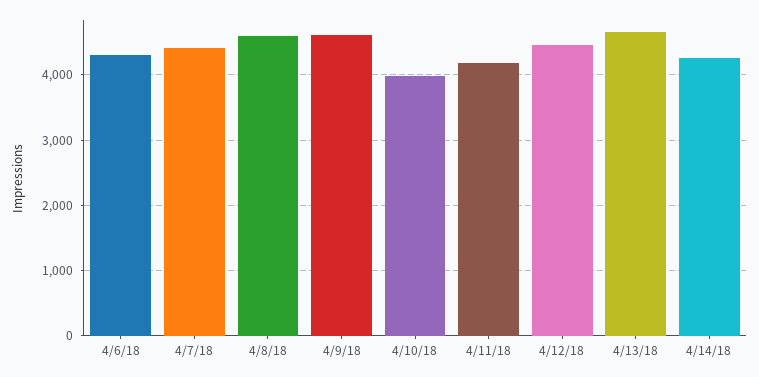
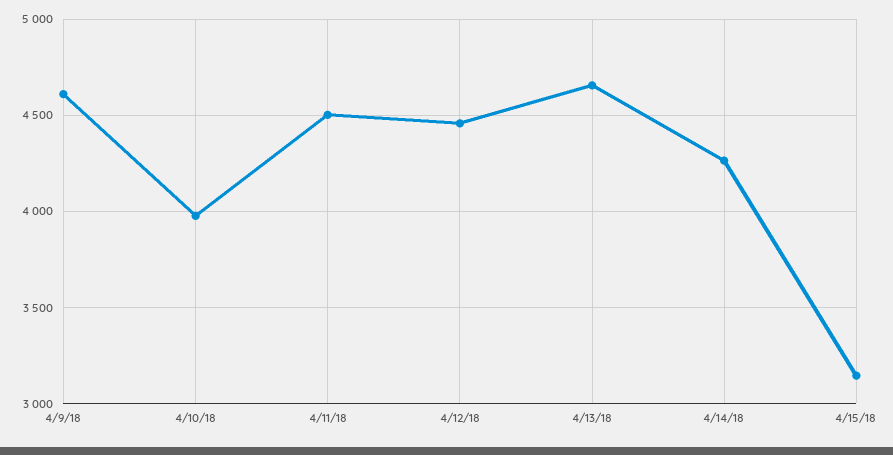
4/6/18: 4300 -> none
4/7/18: 4400 -> none
4/8/18: 4600 -> none
4/11/18: 4200 -> 4500
4/15/18: none -> 3150

